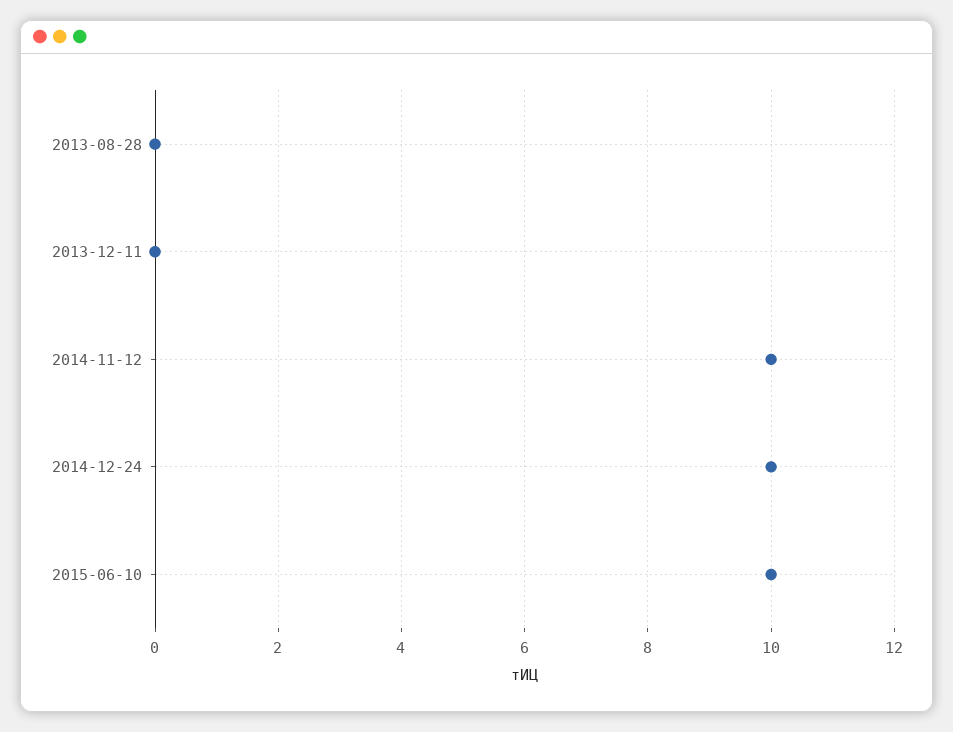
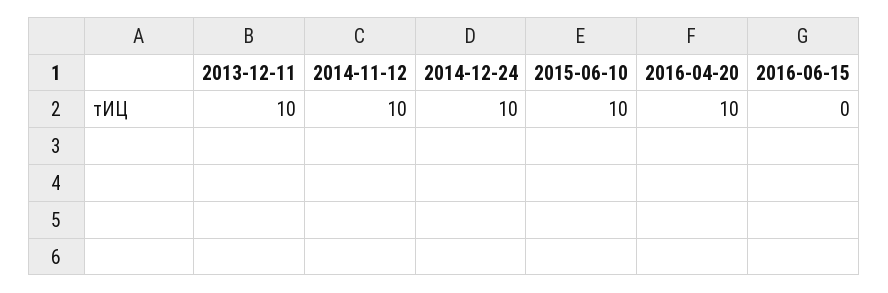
2013-08-28: 0 -> none
2013-12-11: 0 -> 10
2016-04-20: none -> 10
2016-06-15: none -> 0

